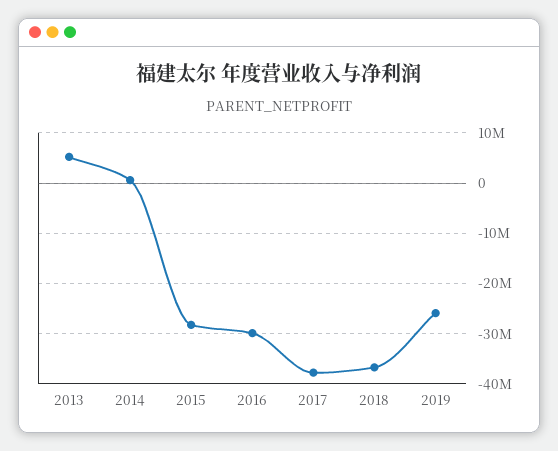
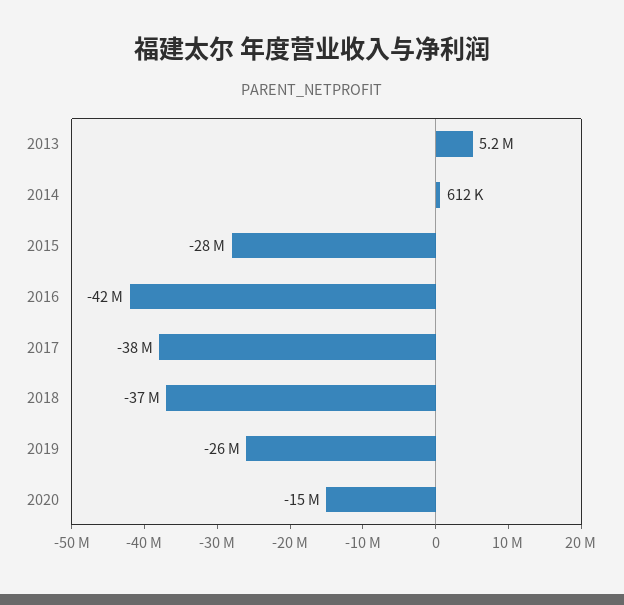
2016: -30000000 -> -42000000
2020: none -> -15000000

